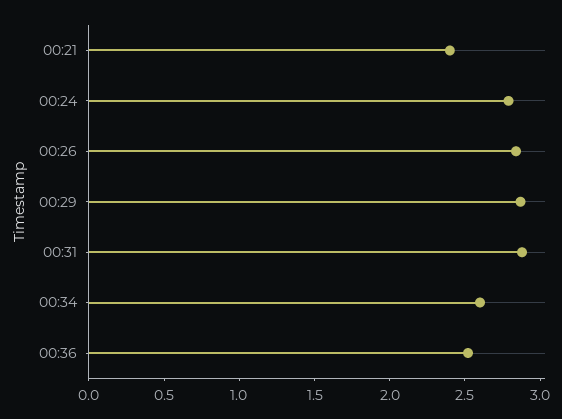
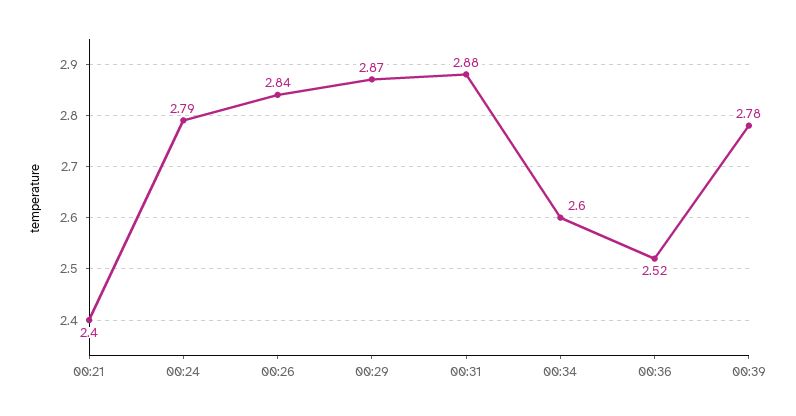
00:39: none -> 2.78

